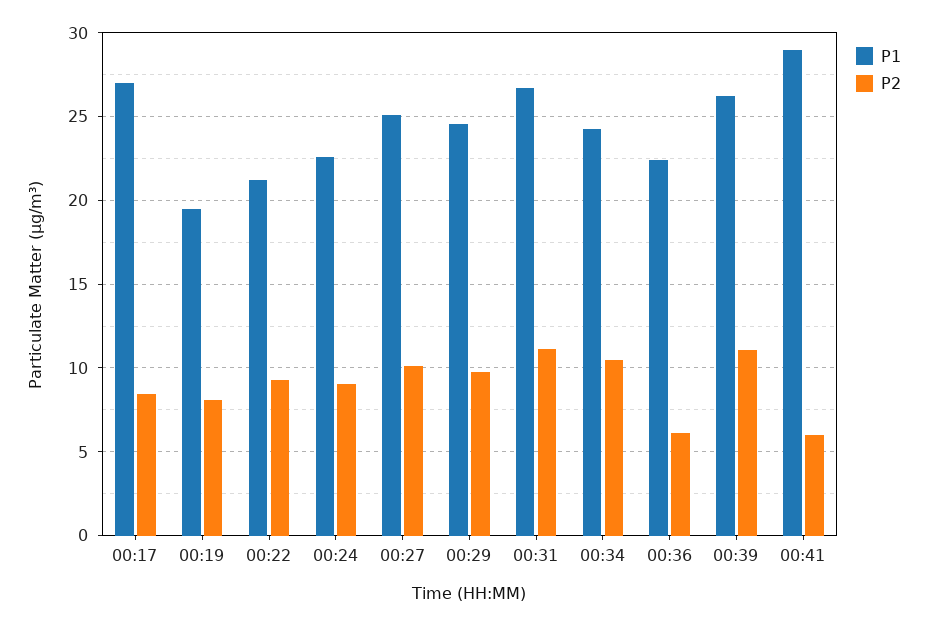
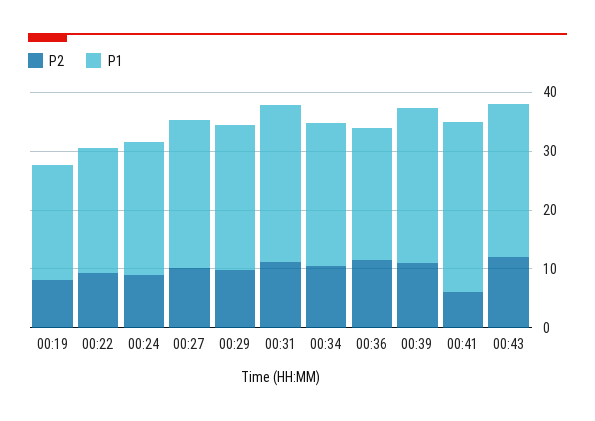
P1, 00:17: 27 -> none
P2, 00:17: 8.5 -> none
P2, 00:36: 6 -> 12
P2, 00:43: none -> 12
P1, 00:43: none -> 26

